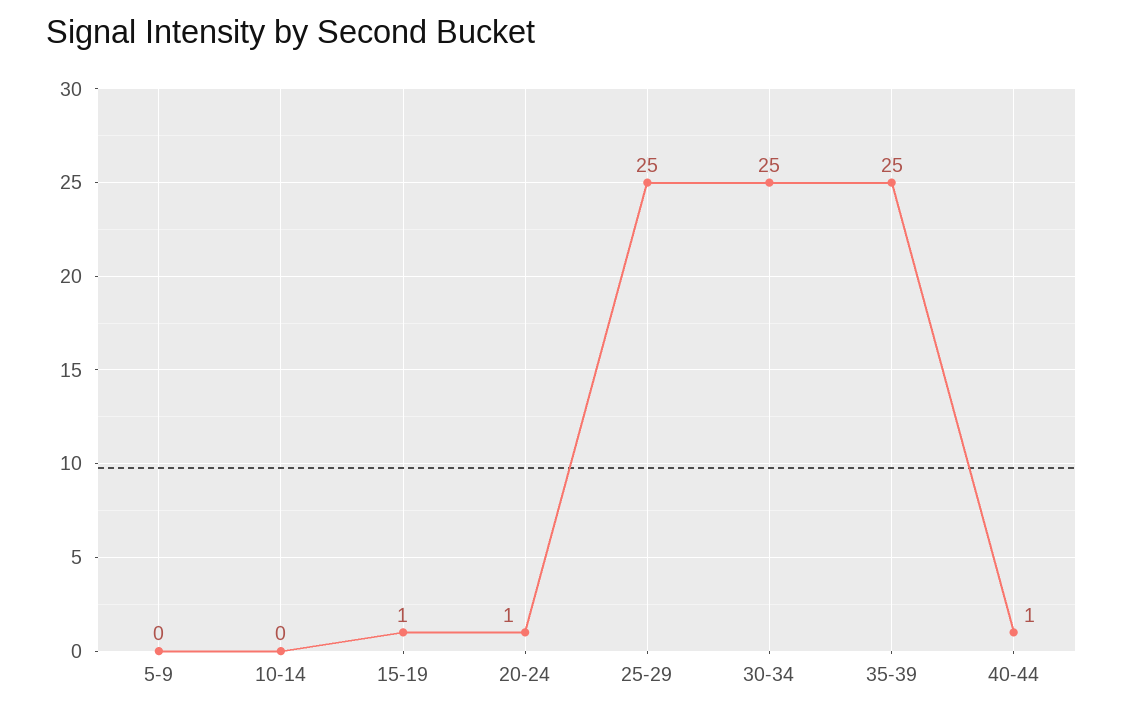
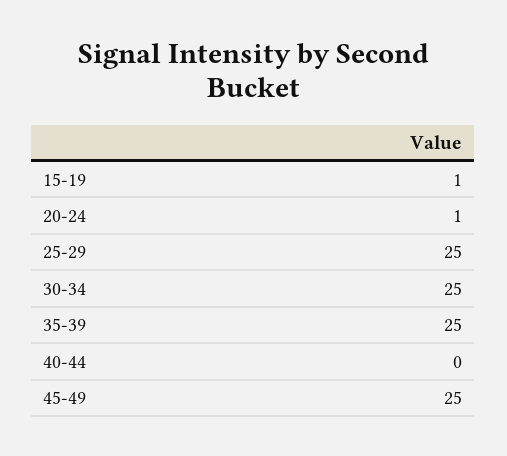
5-9: 0 -> none
10-14: 0 -> none
40-44: 1 -> 0
45-49: none -> 25

